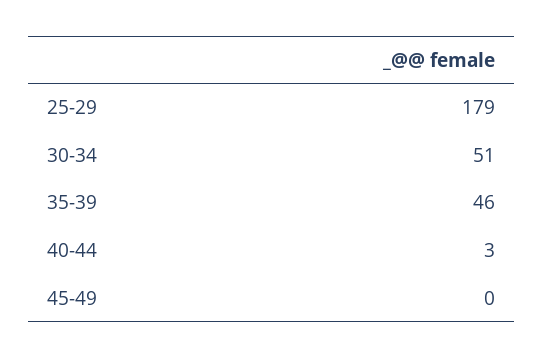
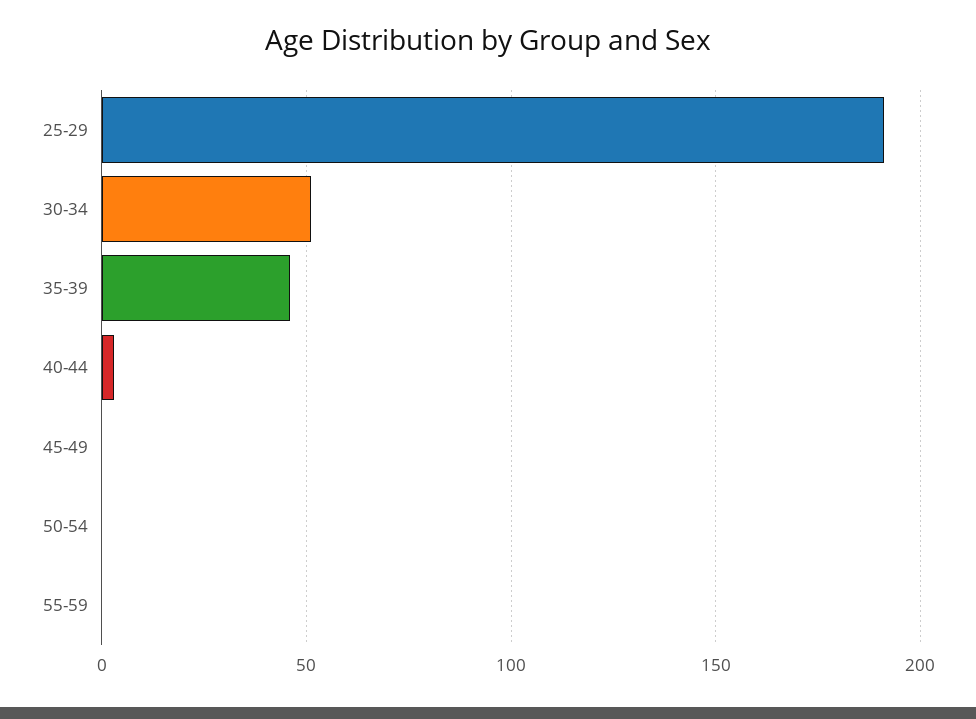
25-29: 179 -> 190
50-54: none -> 0
55-59: none -> 0

